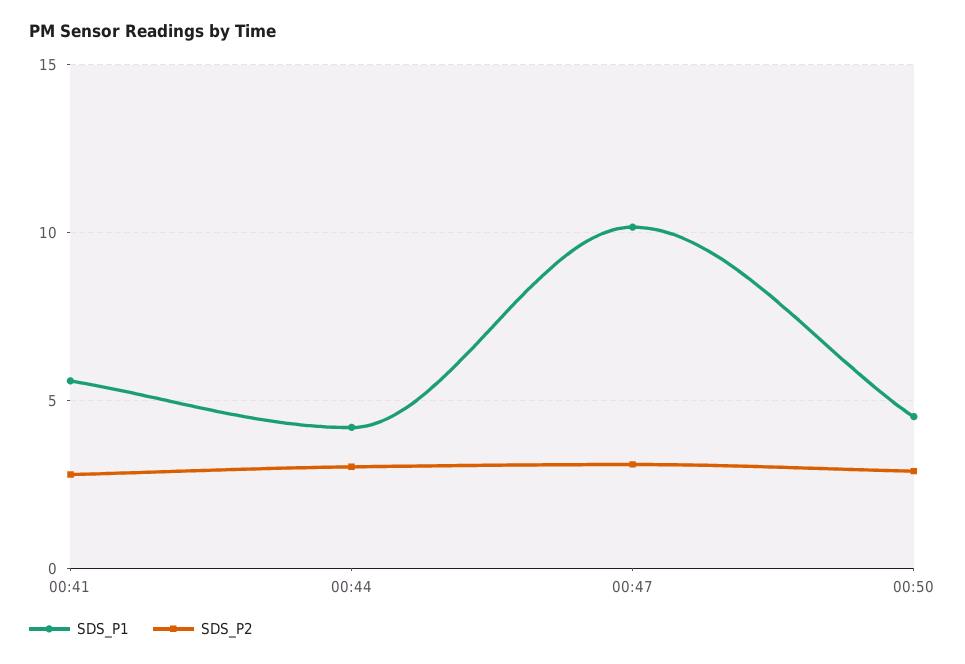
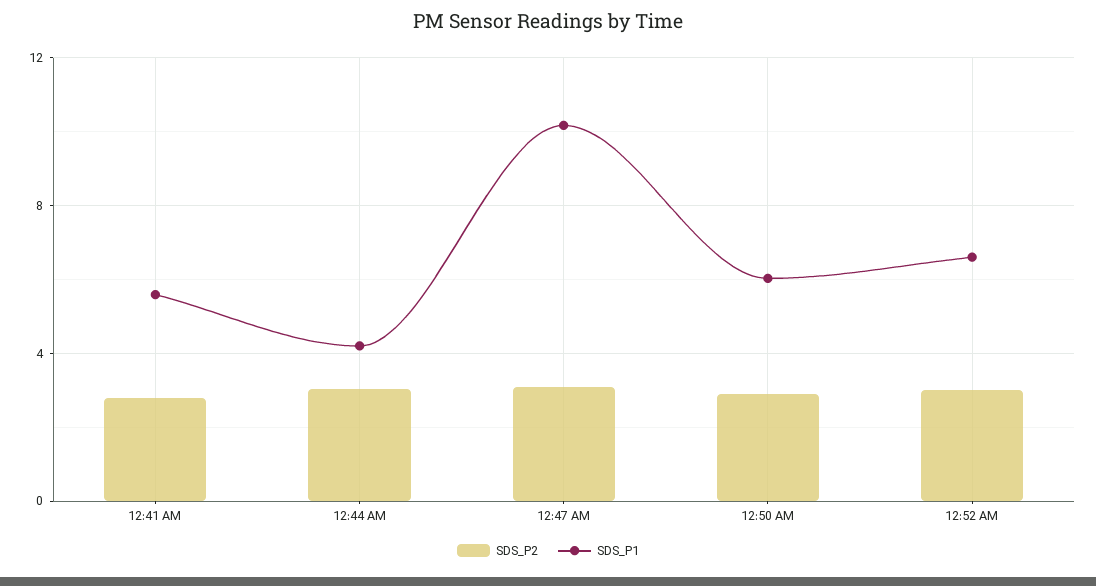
SDS_P1, 00:50: 4.5 -> 6
SDS_P2, 12:52 AM: none -> 3
SDS_P1, 12:52 AM: none -> 6.5

